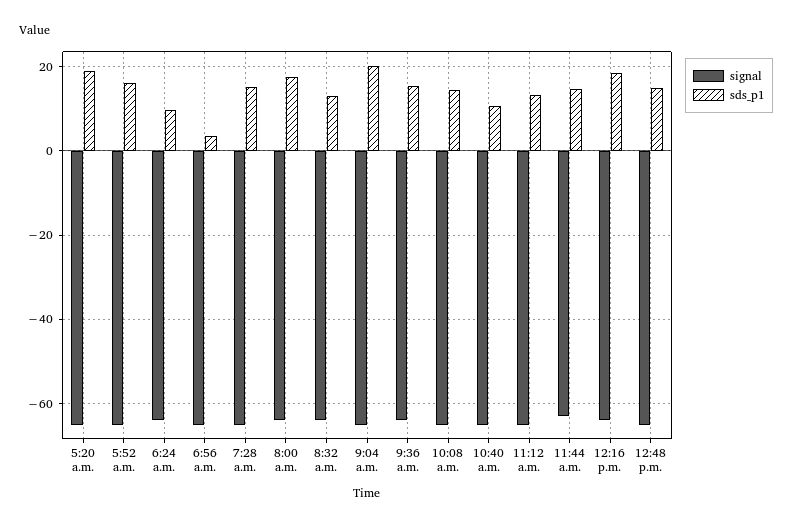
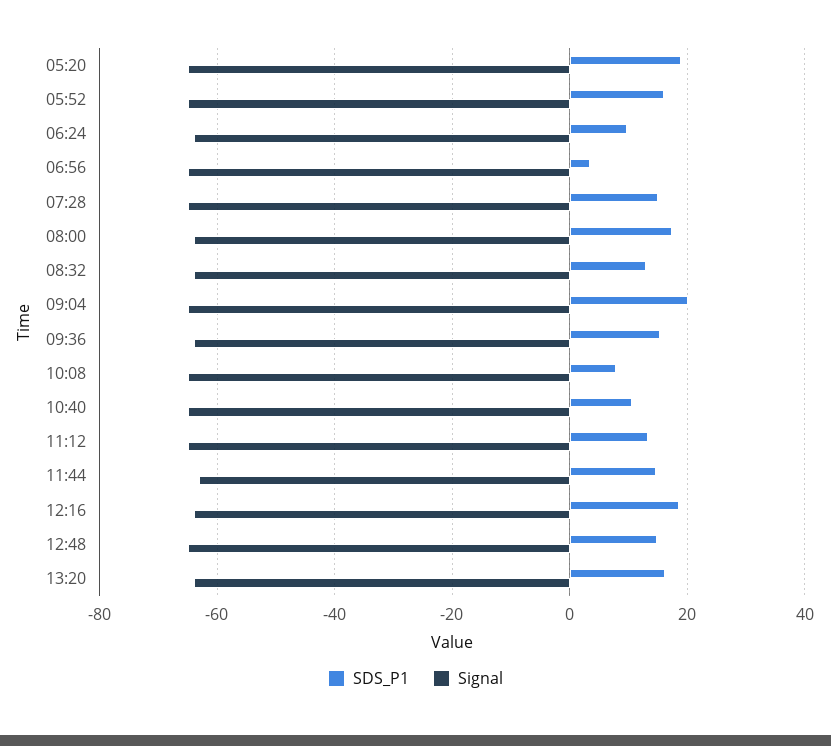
sds_p1, 10:08 a.m.: 14 -> 8
sds_p1, 13:20: none -> 16
signal, 13:20: none -> -64

